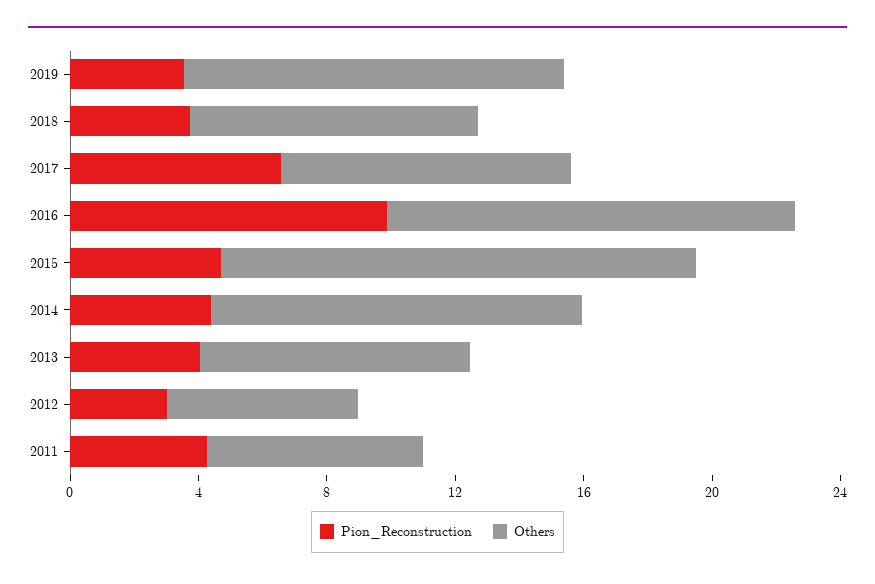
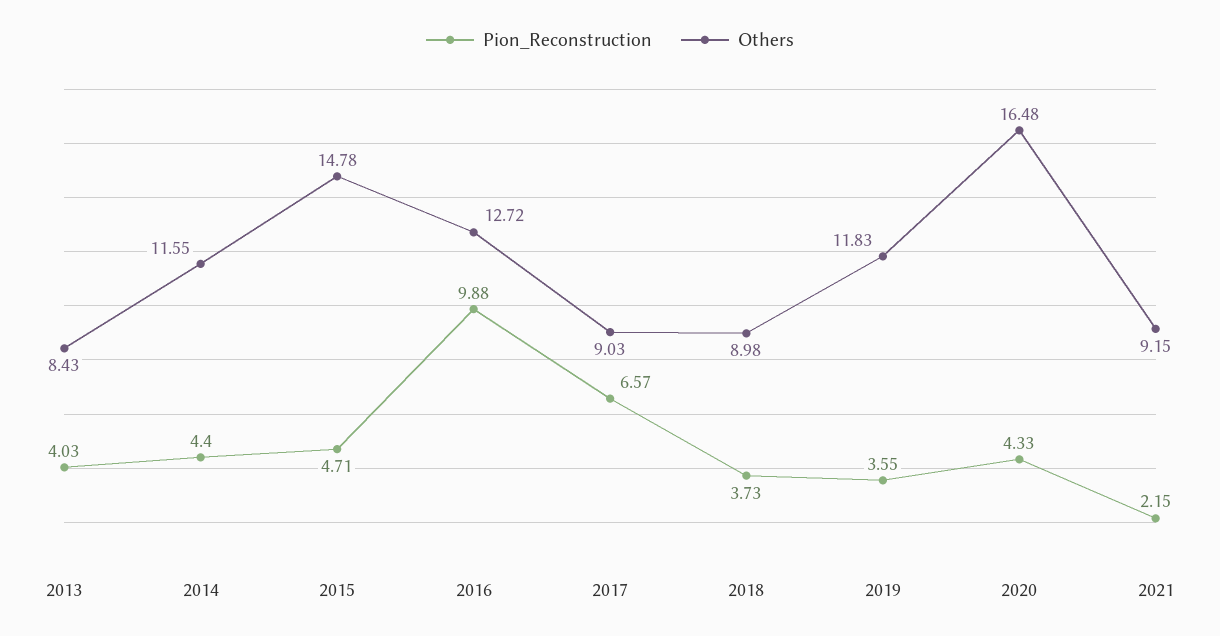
Pion_Reconstruction, 2012: 3 -> none
Others, 2012: 6 -> none
Pion_Reconstruction, 2011: 4 -> none
Others, 2011: 7 -> none
Pion_Reconstruction, 2020: none -> 4.33
Others, 2020: none -> 16.48
Pion_Reconstruction, 2021: none -> 2.15
Others, 2021: none -> 9.15

